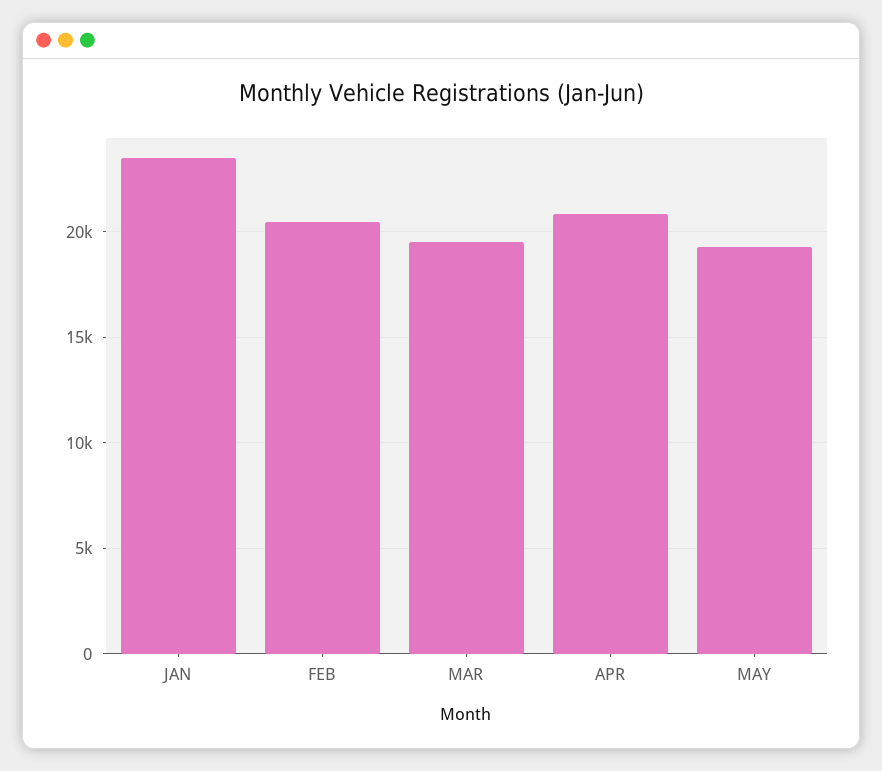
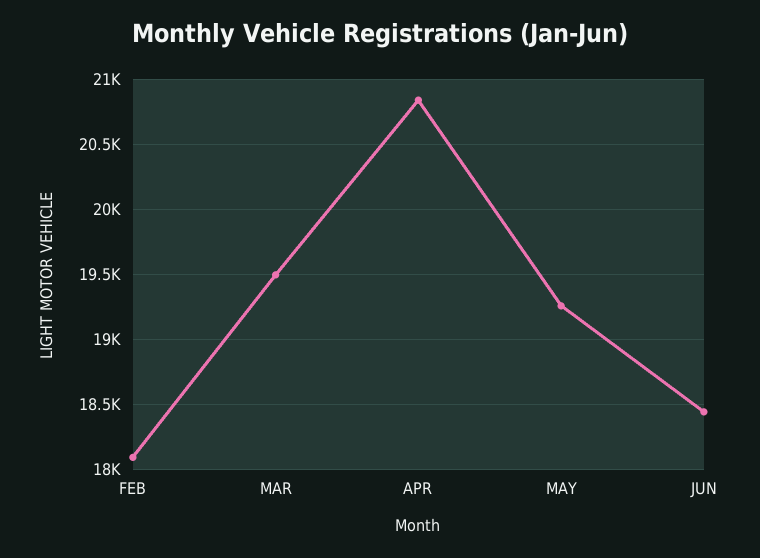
JAN: 23500 -> none
FEB: 20500 -> 18100
JUN: none -> 18450

